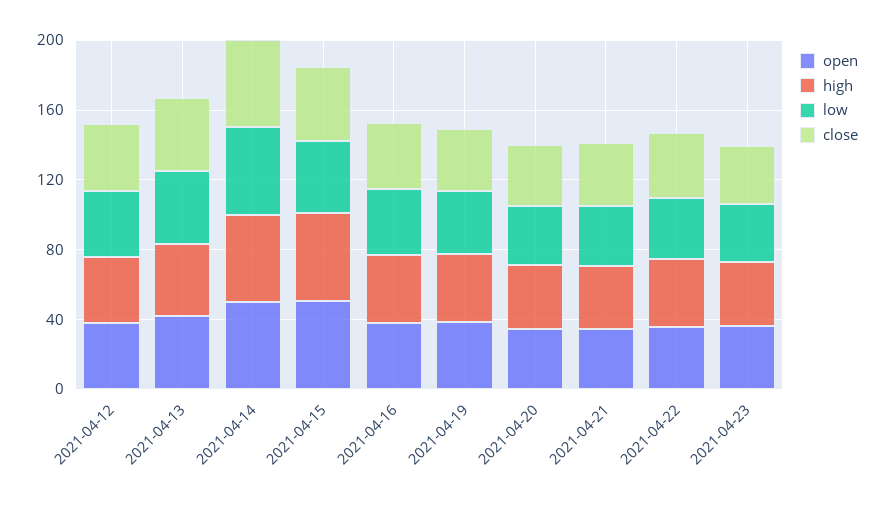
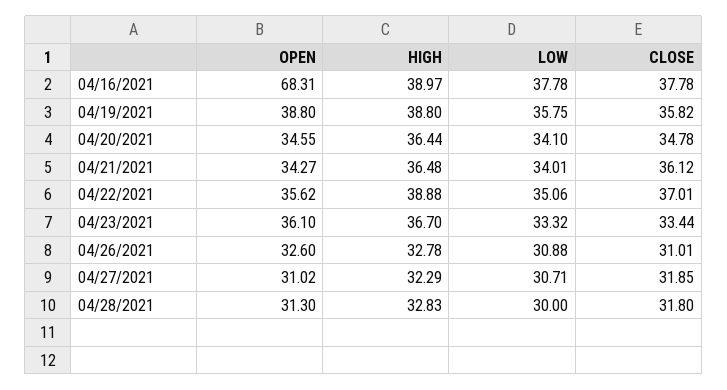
open, 2021-04-12: 40 -> none
high, 2021-04-12: 40 -> none
low, 2021-04-12: 40 -> none
close, 2021-04-12: 40 -> none
open, 2021-04-13: 40 -> none
high, 2021-04-13: 40 -> none
low, 2021-04-13: 40 -> none
close, 2021-04-13: 40 -> none
open, 2021-04-14: 50 -> none
high, 2021-04-14: 50 -> none
low, 2021-04-14: 50 -> none
close, 2021-04-14: 50 -> none
open, 2021-04-15: 50 -> none
high, 2021-04-15: 50 -> none
low, 2021-04-15: 40 -> none
close, 2021-04-15: 40 -> none
open, 2021-04-16: 40 -> 68.31
open, 04/26/2021: none -> 32.6
high, 04/26/2021: none -> 32.78
low, 04/26/2021: none -> 30.88
close, 04/26/2021: none -> 31.01
open, 04/27/2021: none -> 31.02
high, 04/27/2021: none -> 32.29
low, 04/27/2021: none -> 30.71
close, 04/27/2021: none -> 31.85
open, 04/28/2021: none -> 31.3
high, 04/28/2021: none -> 32.83
low, 04/28/2021: none -> 30
close, 04/28/2021: none -> 31.8

